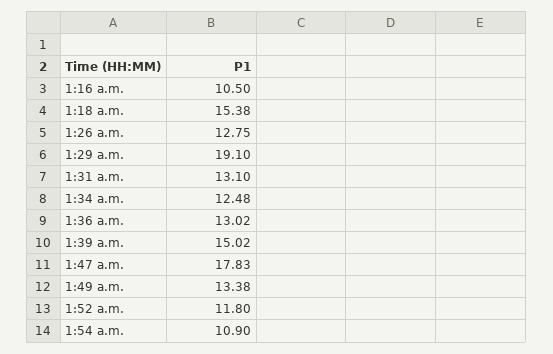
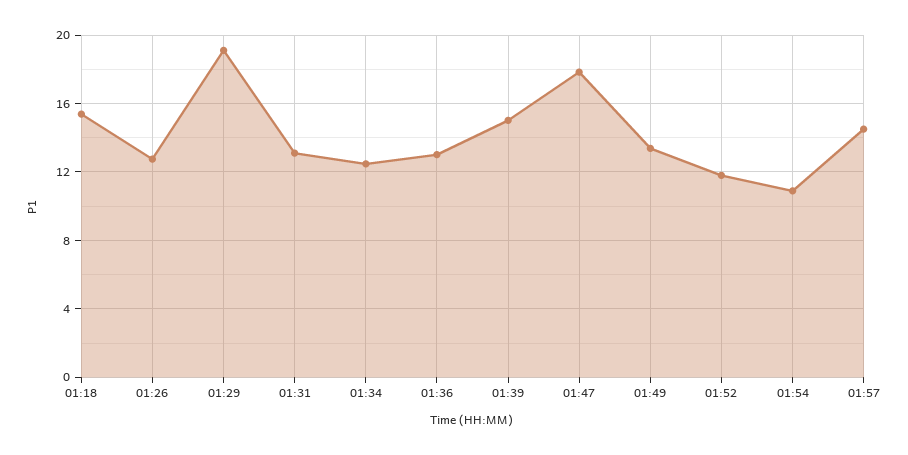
1:16 a.m.: 10.5 -> none
01:57: none -> 14.5

